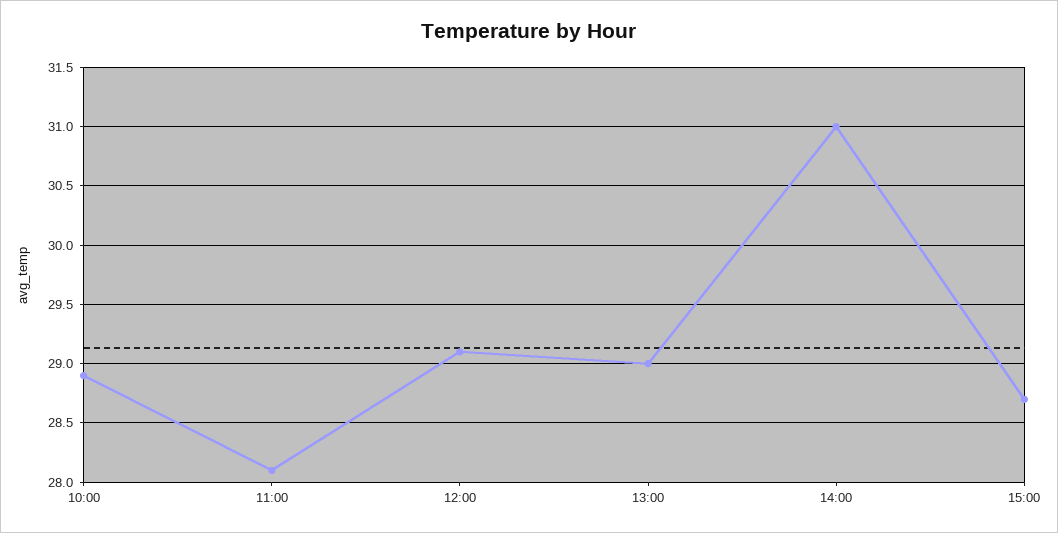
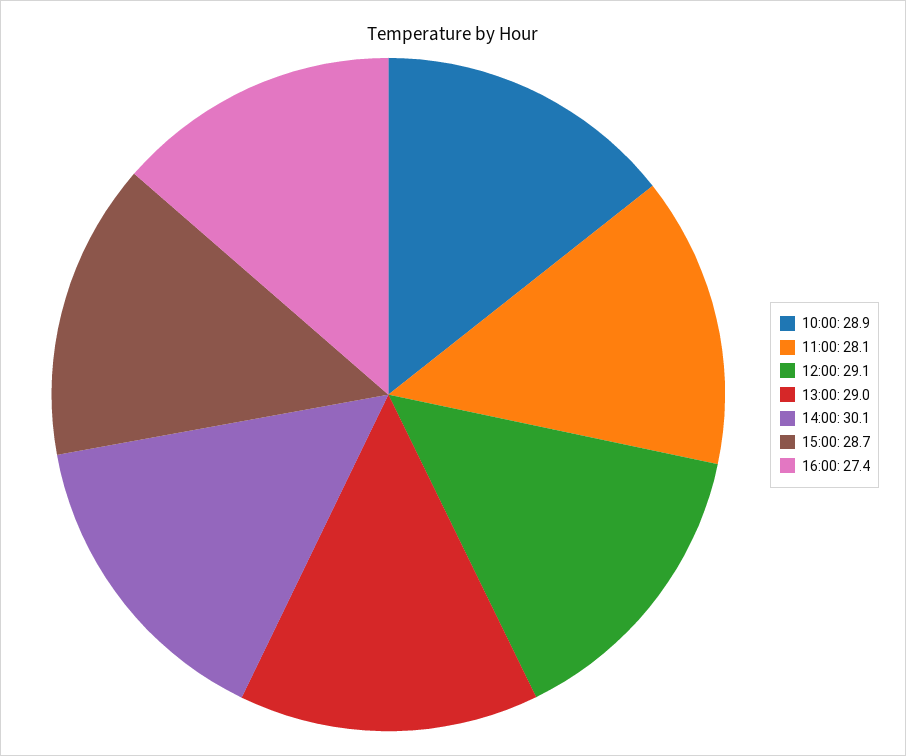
14:00: 31 -> 30.1
16:00: none -> 27.4

